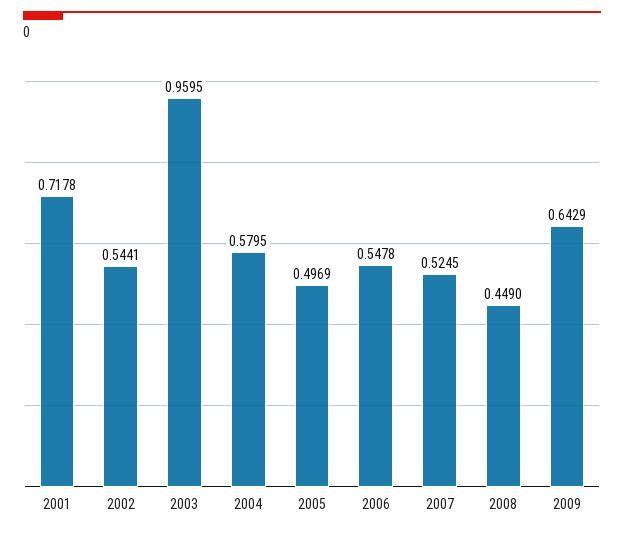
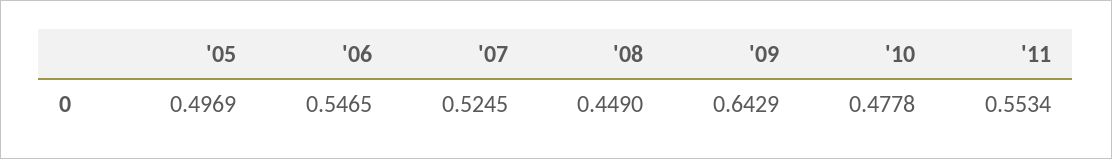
2001: 0.7178 -> none
2002: 0.5441 -> none
2003: 0.9595 -> none
2004: 0.5795 -> none
2006: 0.5478 -> 0.5465
'10: none -> 0.4778
'11: none -> 0.5534

